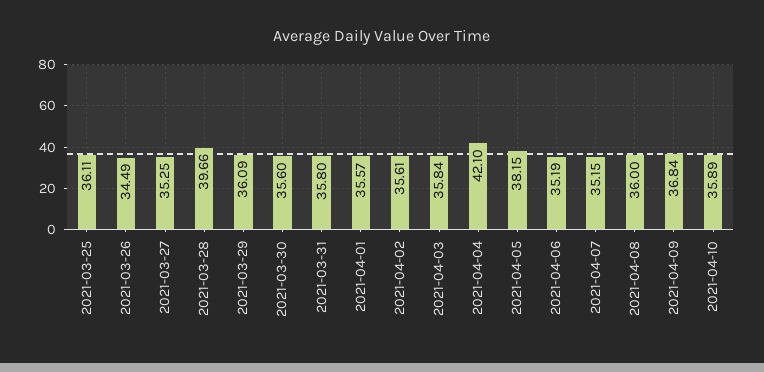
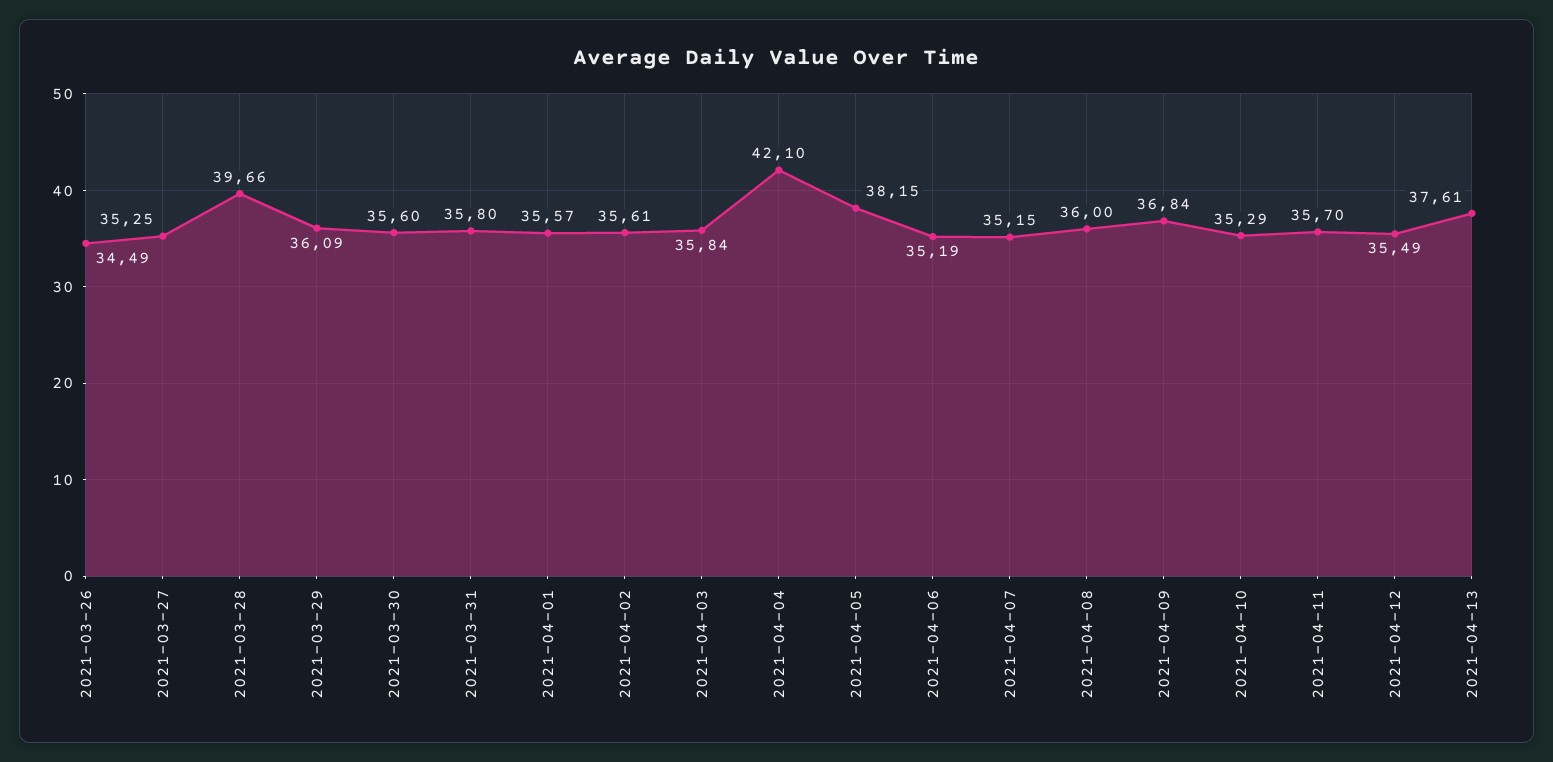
2021-03-25: 36.11 -> none
2021-04-10: 35.89 -> 35.29
2021-04-11: none -> 35.7
2021-04-12: none -> 35.49
2021-04-13: none -> 37.61

